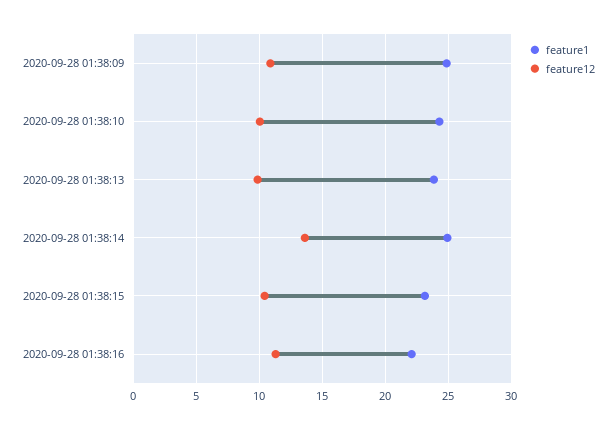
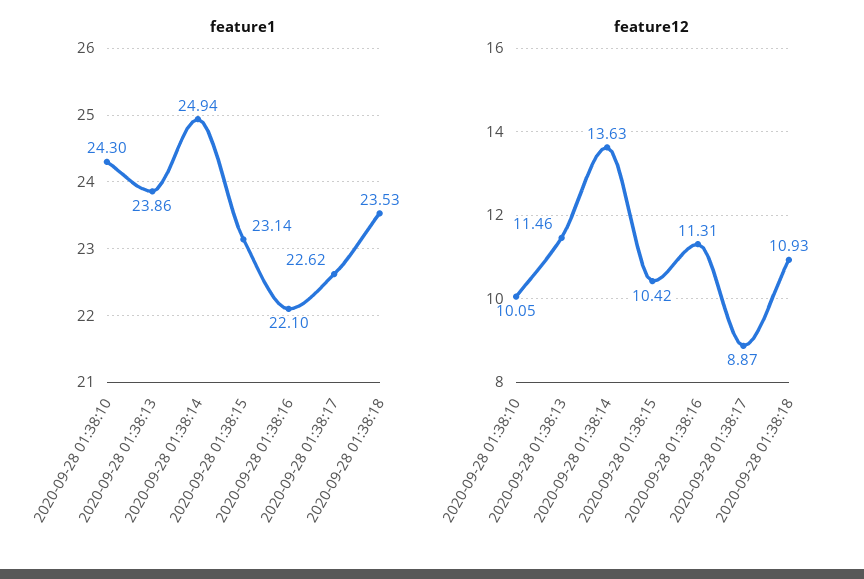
feature1, 2020-09-28 01:38:09: 25 -> none
feature12, 2020-09-28 01:38:09: 11 -> none
feature12, 2020-09-28 01:38:13: 10 -> 11.46
feature1, 2020-09-28 01:38:17: none -> 22.62
feature1, 2020-09-28 01:38:18: none -> 23.53
feature12, 2020-09-28 01:38:17: none -> 8.87
feature12, 2020-09-28 01:38:18: none -> 10.93

